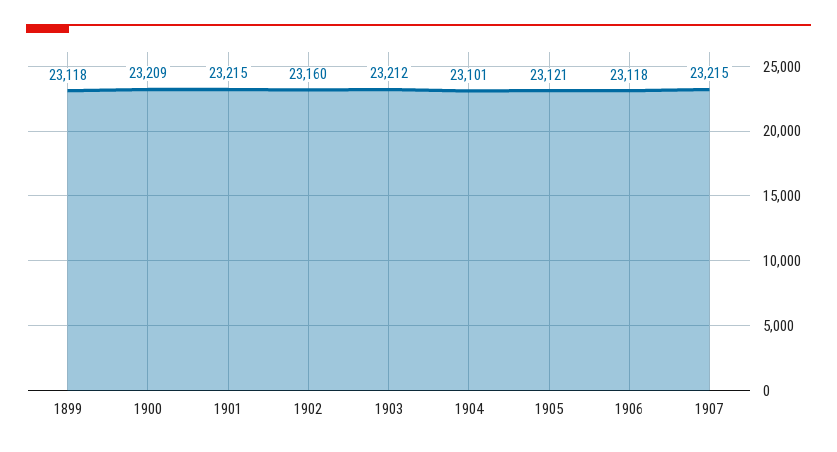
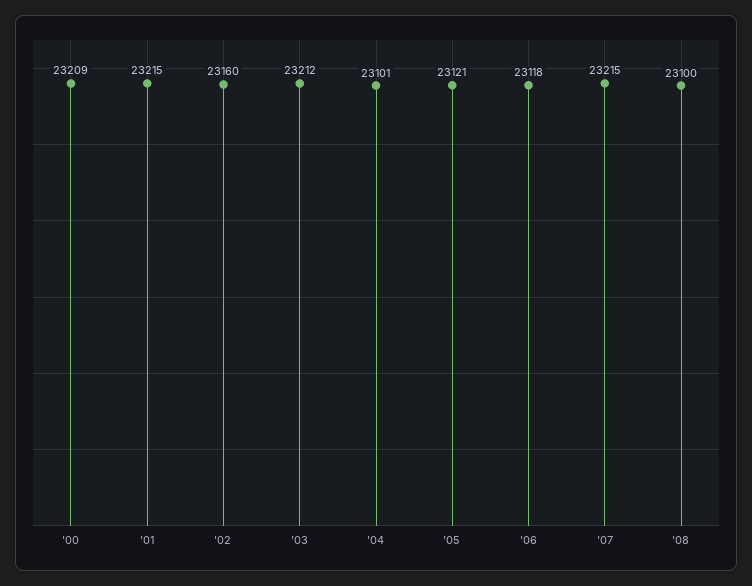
1899: 23118 -> none
'08: none -> 23100

